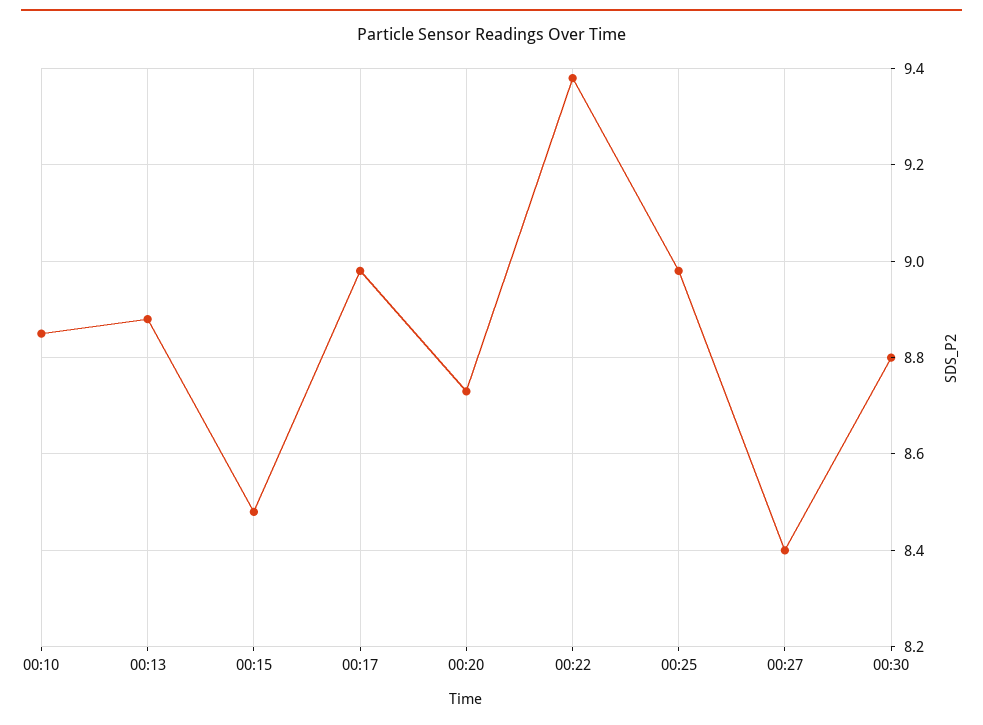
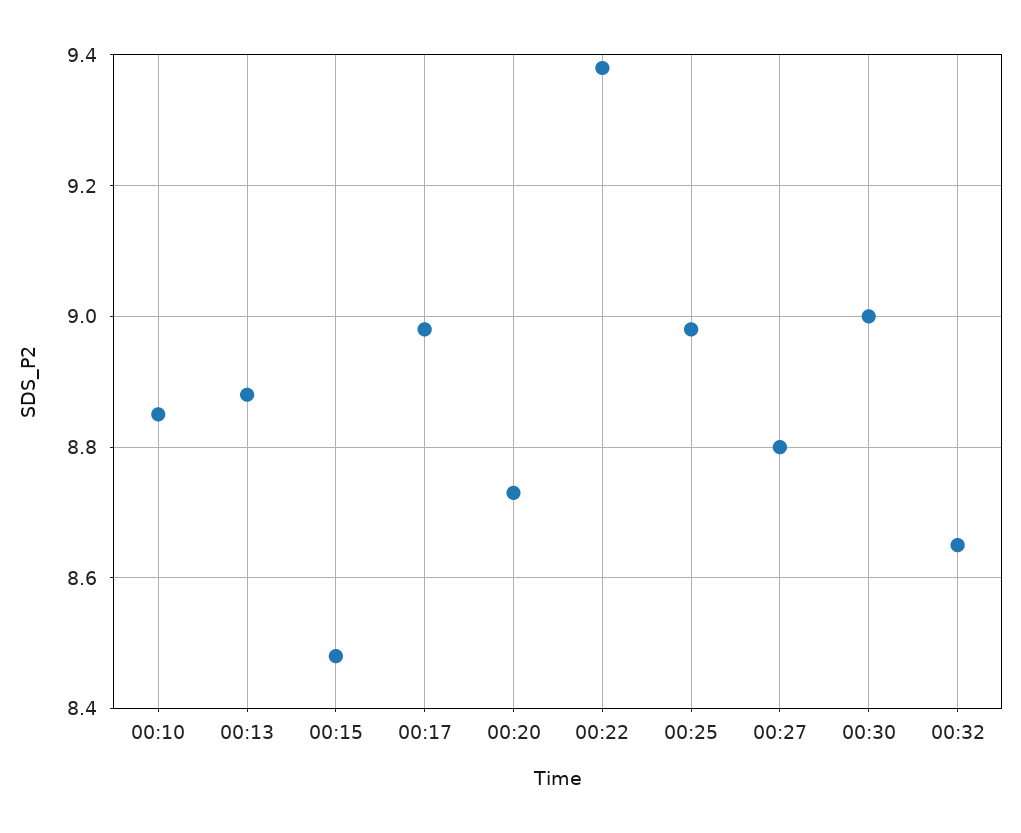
00:27: 8.4 -> 8.8
00:30: 8.8 -> 9
00:32: none -> 8.65

